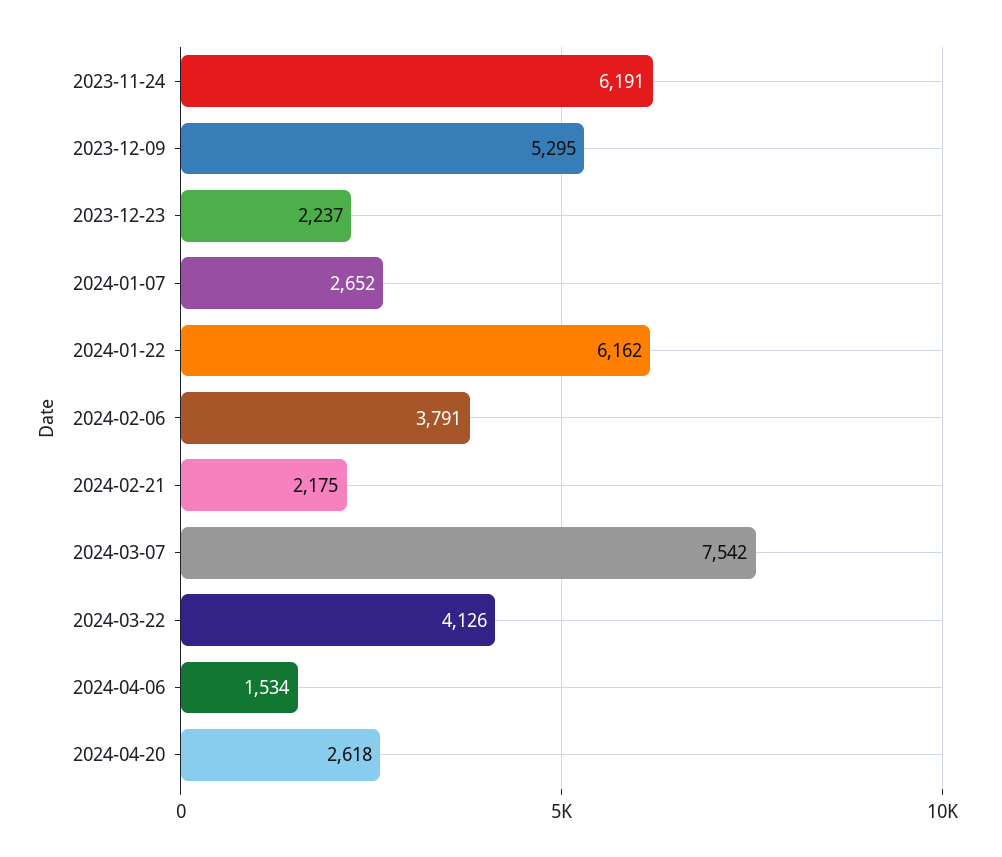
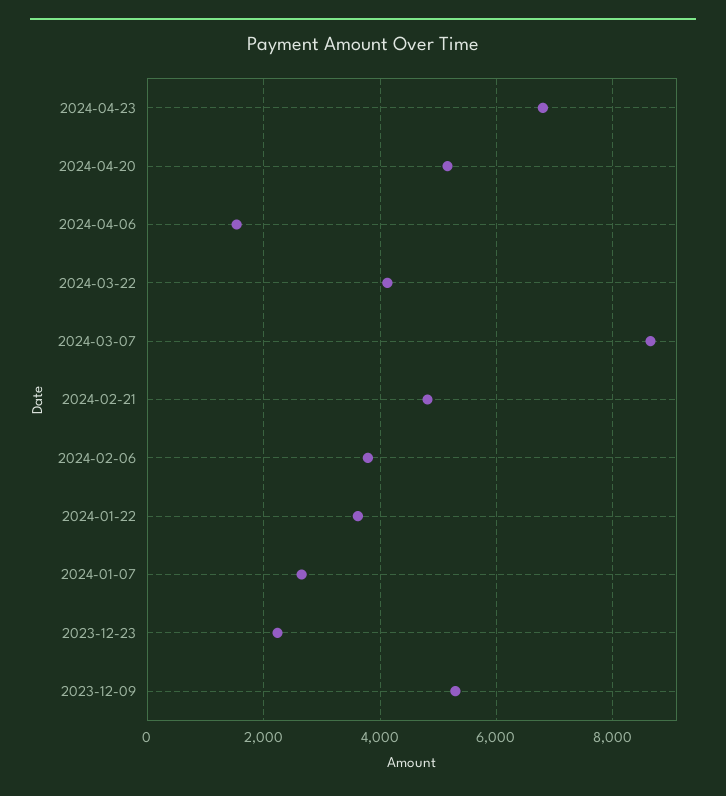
2023-11-24: 6191 -> none
2024-01-22: 6162 -> 3600
2024-02-21: 2175 -> 4800
2024-03-07: 7542 -> 8600
2024-04-20: 2618 -> 5200
2024-04-23: none -> 6800

